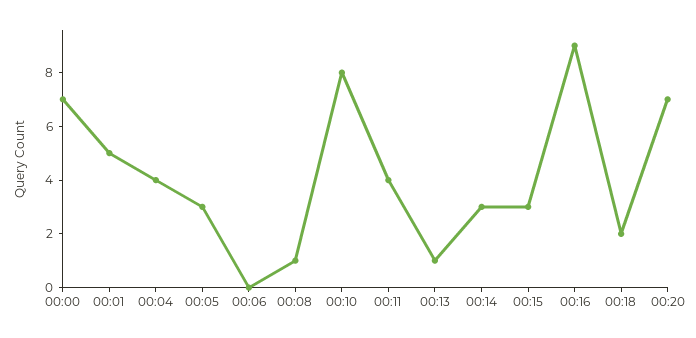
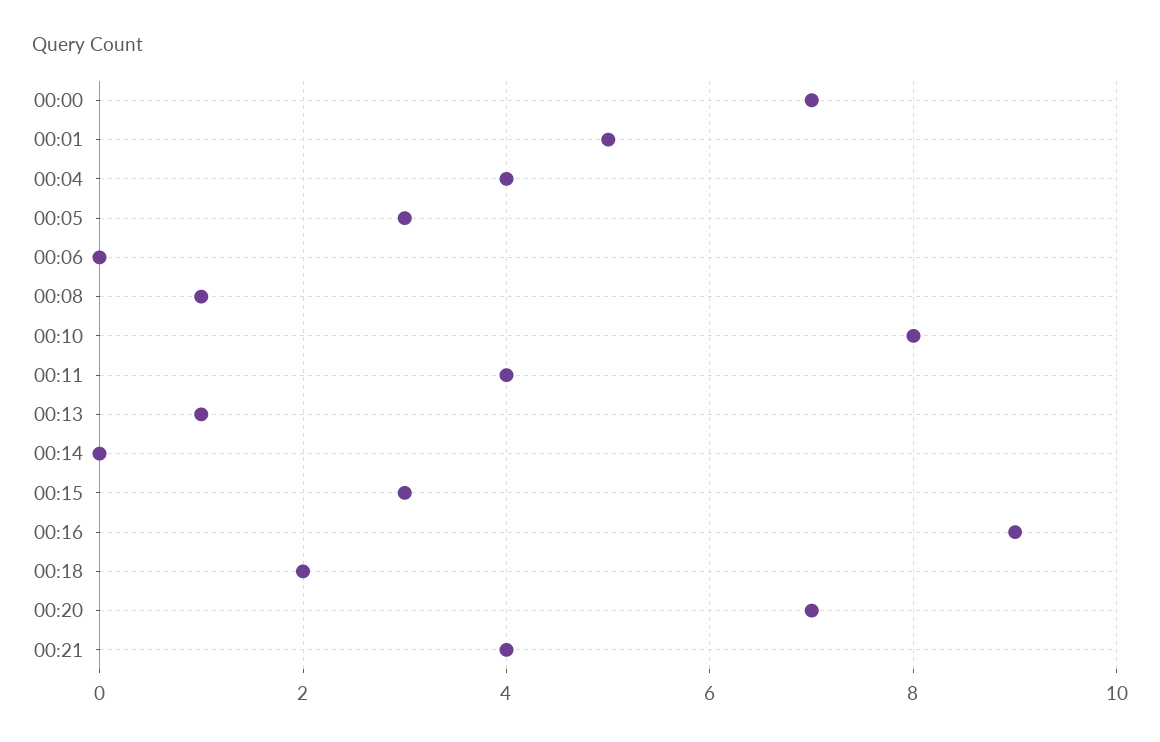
00:14: 3 -> 0
00:21: none -> 4

